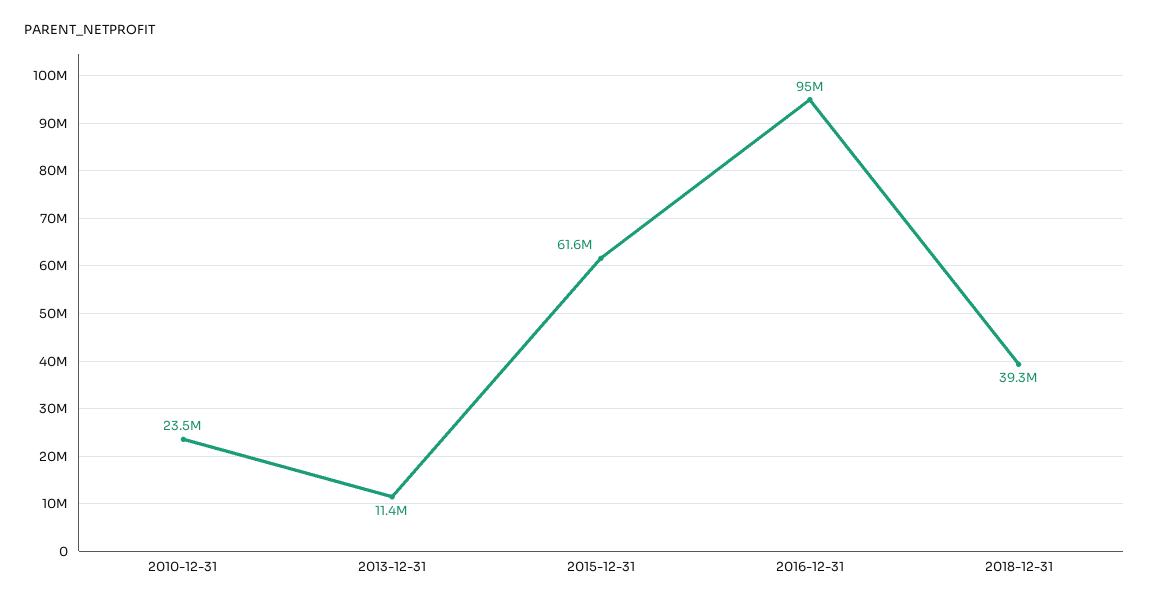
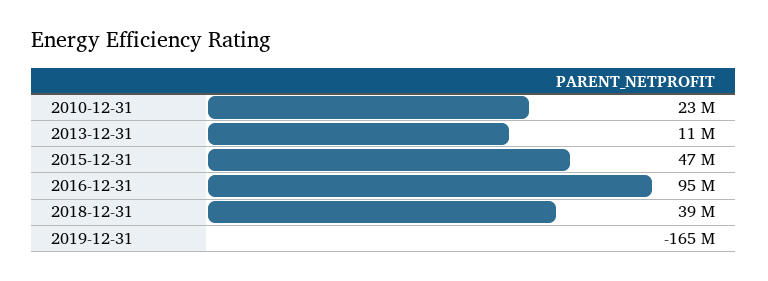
2015-12-31: 61600000 -> 47000000
2019-12-31: none -> -165000000

